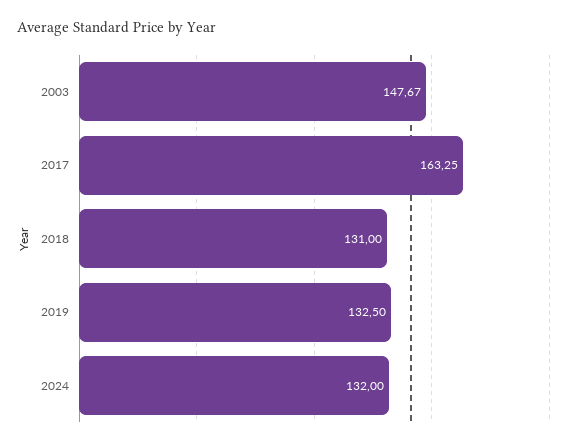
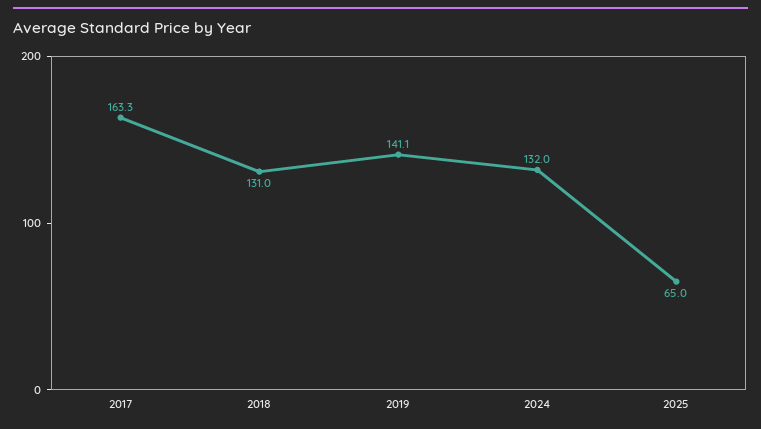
2003: 147.67 -> none
2019: 132.5 -> 141.1
2025: none -> 65

